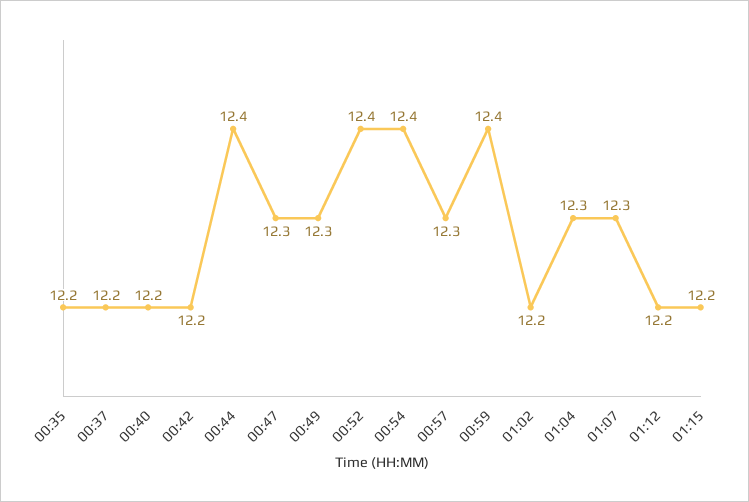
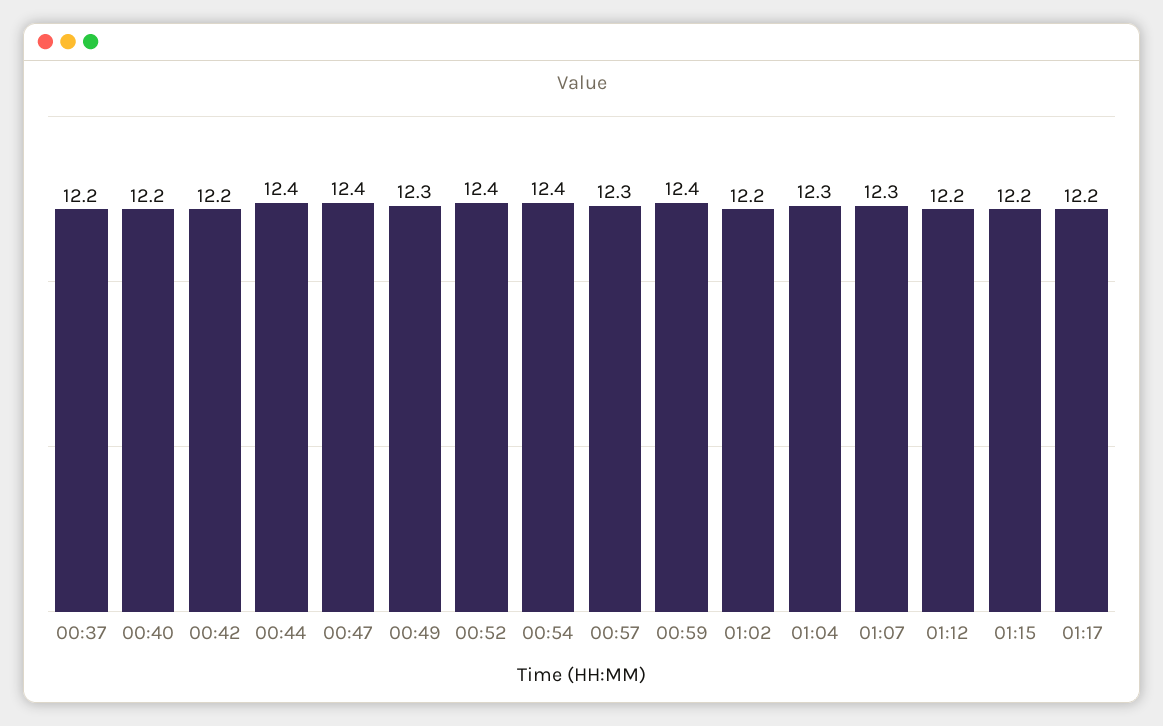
00:35: 12.2 -> none
00:47: 12.3 -> 12.4
01:17: none -> 12.2

